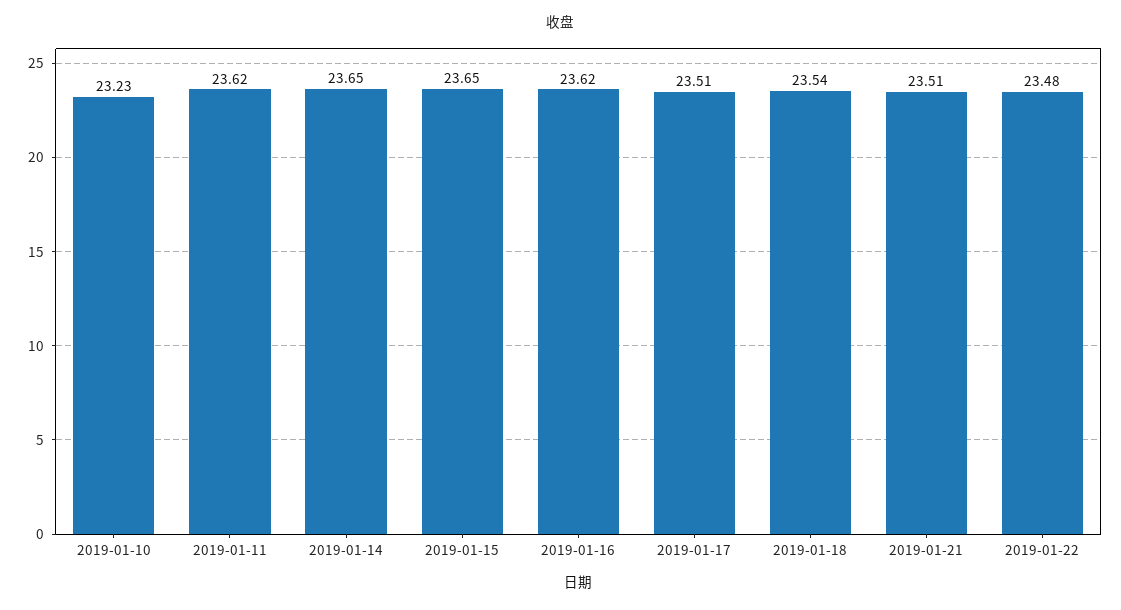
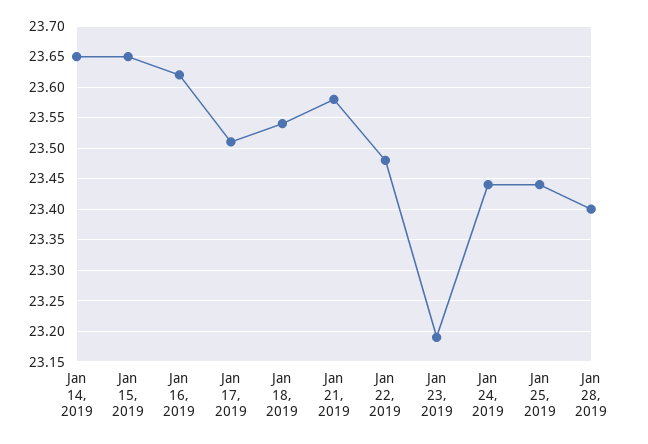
2019-01-10: 23.23 -> none
2019-01-11: 23.62 -> none
2019-01-21: 23.51 -> 23.58
Jan 23, 2019: none -> 23.19
Jan 24, 2019: none -> 23.44
Jan 25, 2019: none -> 23.44
Jan 28, 2019: none -> 23.4

